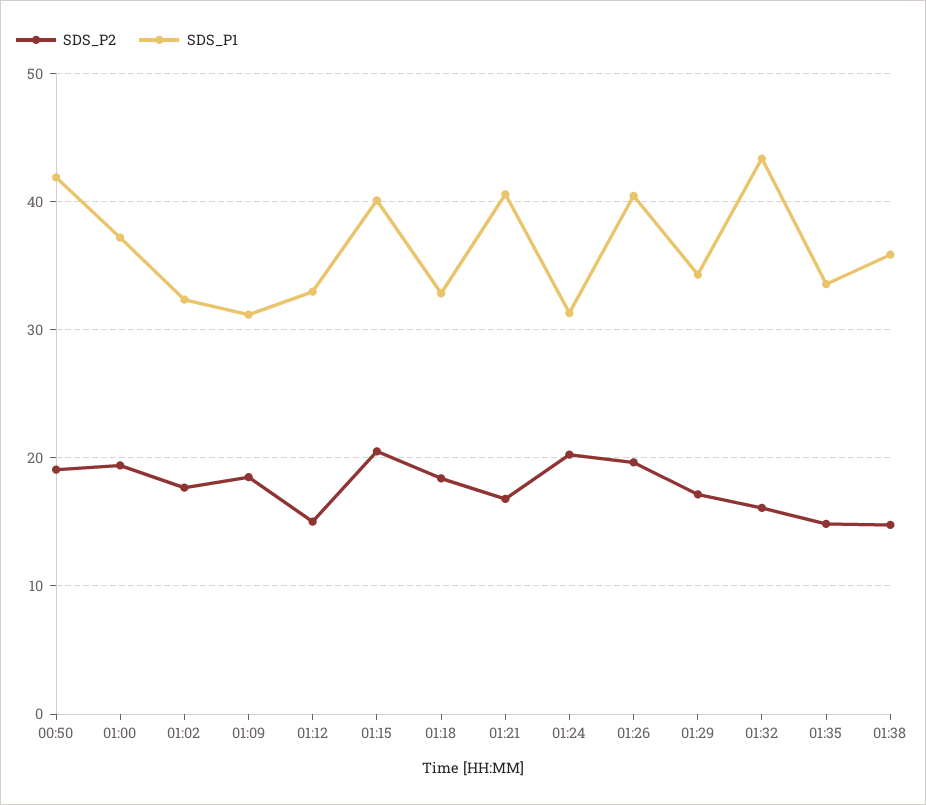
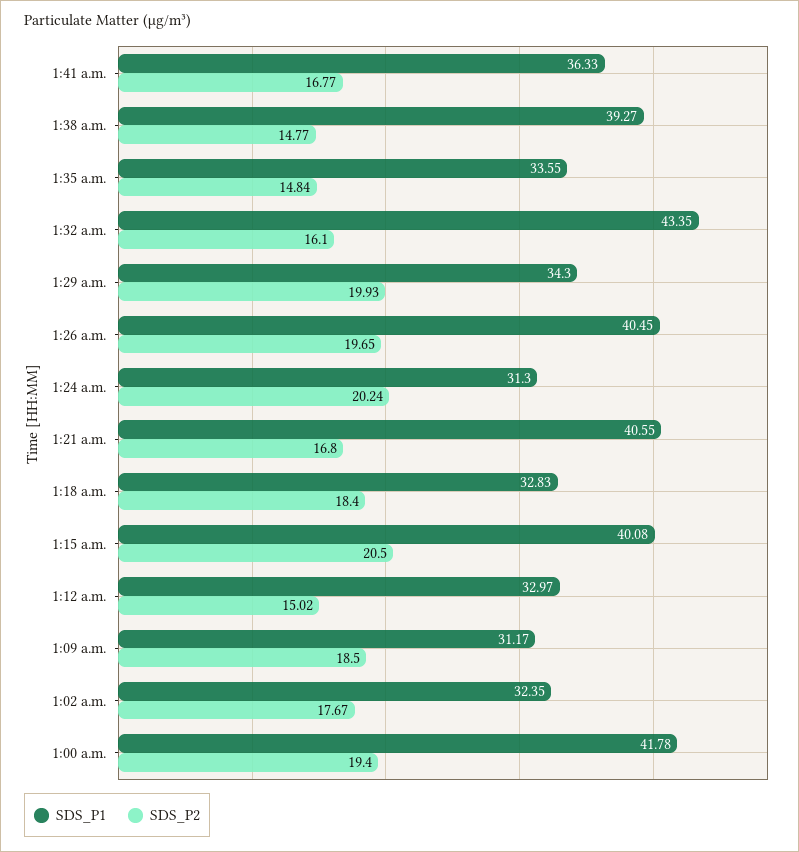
SDS_P2, 00:50: 19 -> none
SDS_P1, 00:50: 42 -> none
SDS_P1, 01:00: 37 -> 41.78
SDS_P2, 01:29: 17 -> 19.93
SDS_P1, 01:38: 36 -> 39.27
SDS_P1, 1:41 a.m.: none -> 36.33
SDS_P2, 1:41 a.m.: none -> 16.77

